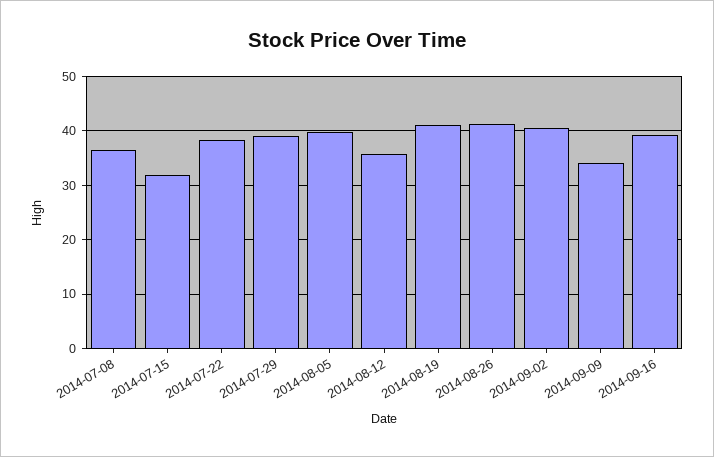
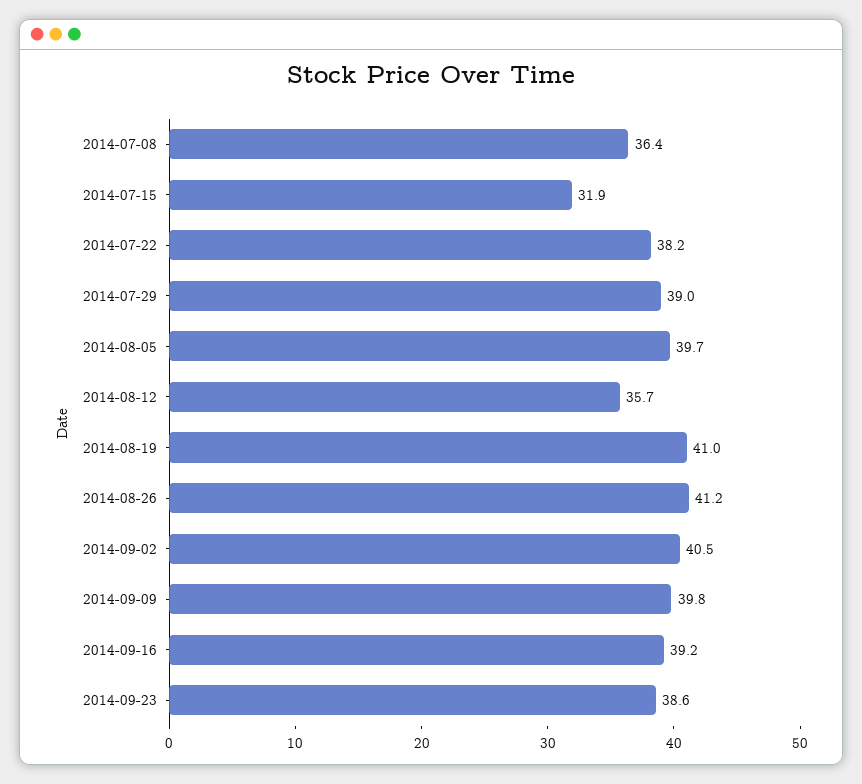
2014-09-09: 34 -> 39.8
2014-09-23: none -> 38.6

